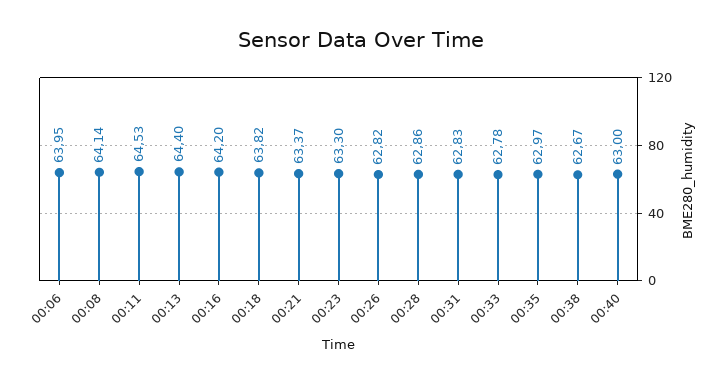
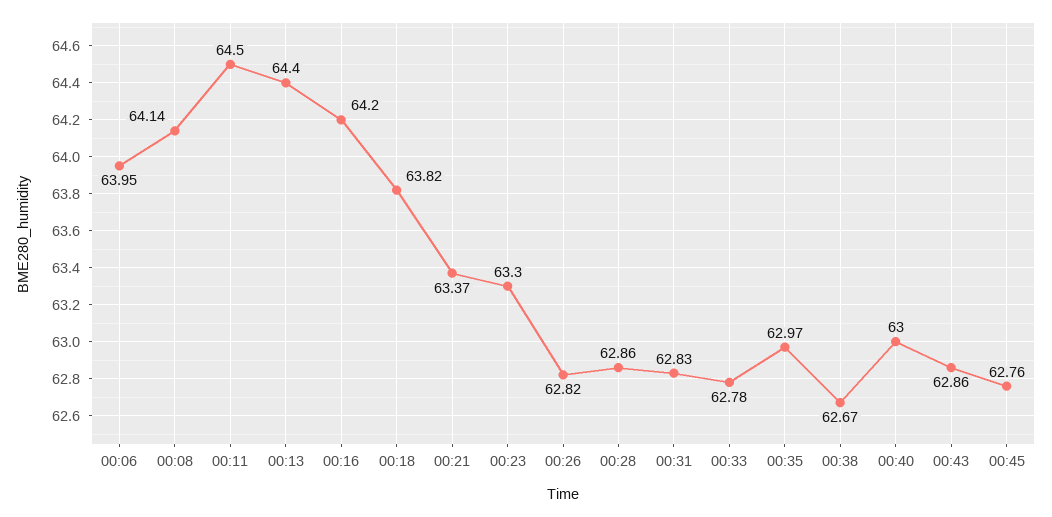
00:11: 64.53 -> 64.5
00:43: none -> 62.86
00:45: none -> 62.76

